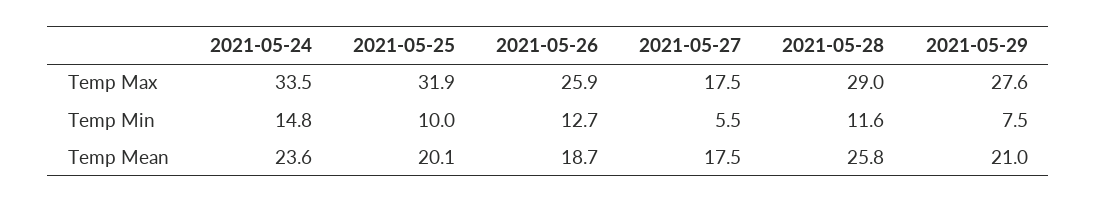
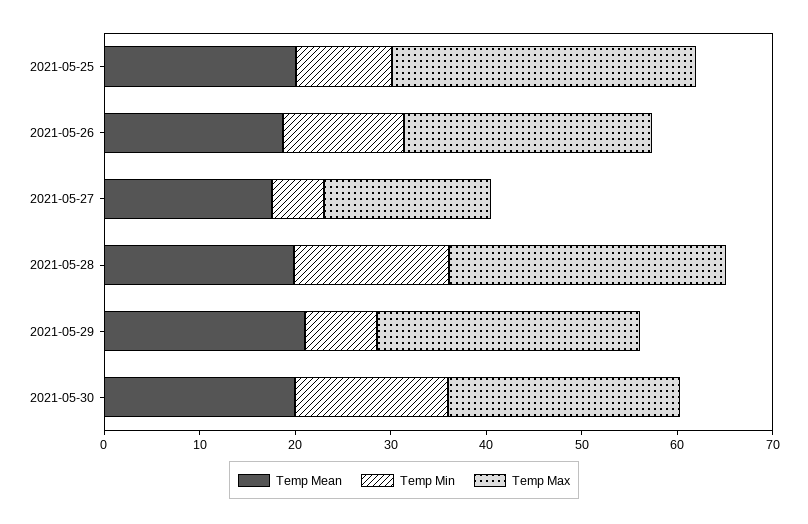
Temp Max, 2021-05-24: 33.5 -> none
Temp Min, 2021-05-24: 14.8 -> none
Temp Min, 2021-05-28: 11.6 -> 16
Temp Mean, 2021-05-24: 23.6 -> none
Temp Mean, 2021-05-28: 25.8 -> 20
Temp Mean, 2021-05-30: none -> 20
Temp Min, 2021-05-30: none -> 16
Temp Max, 2021-05-30: none -> 24

